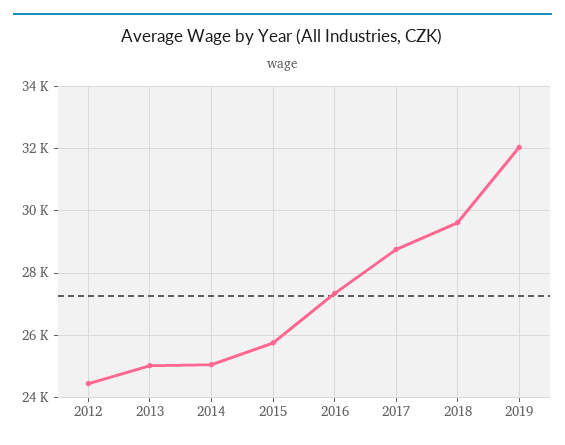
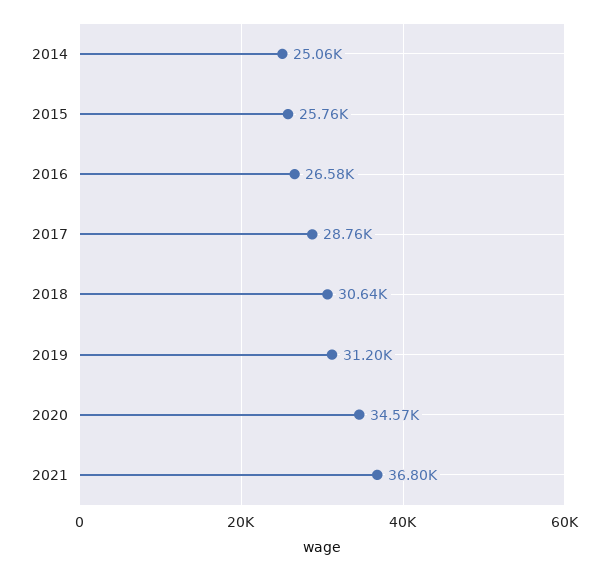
2012: 24400 -> none
2013: 25000 -> none
2016: 27400 -> 26580
2018: 29600 -> 30640
2019: 32000 -> 31200
2020: none -> 34570
2021: none -> 36800

